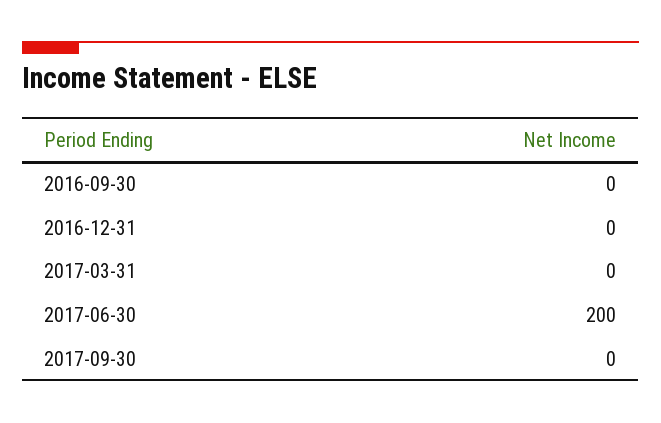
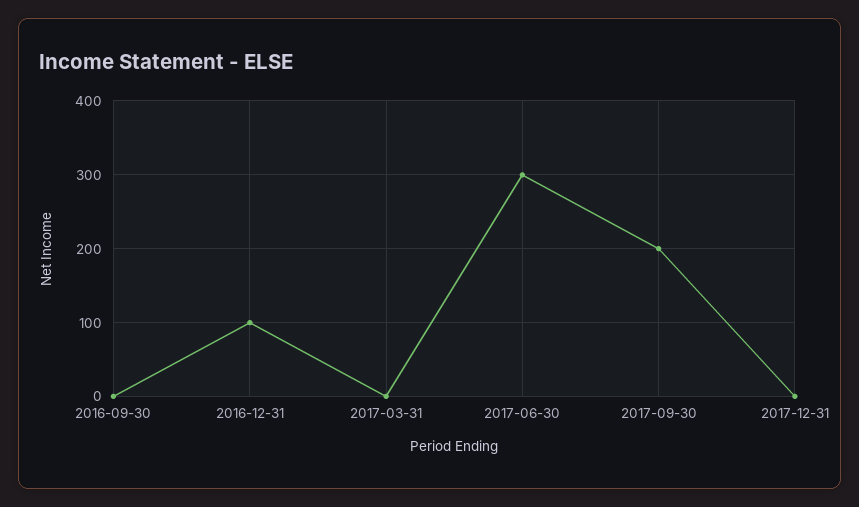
2016-12-31: 0 -> 100
2017-06-30: 200 -> 300
2017-09-30: 0 -> 200
2017-12-31: none -> 0

